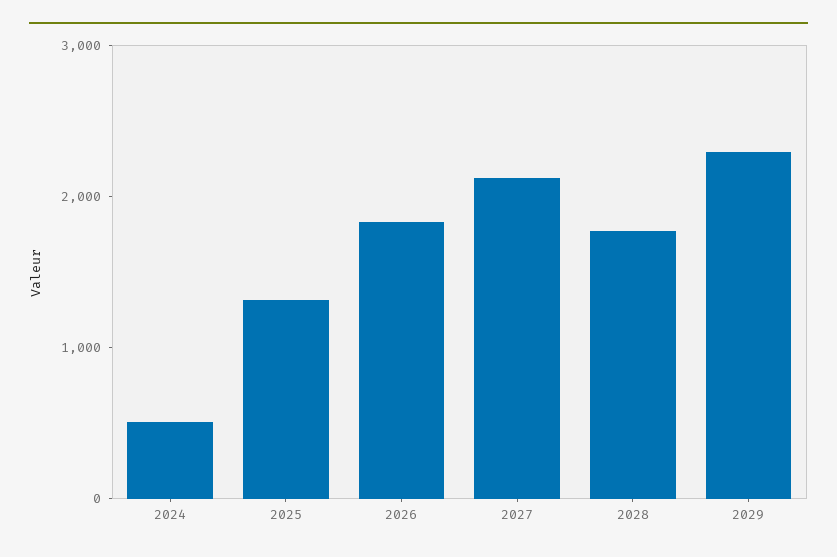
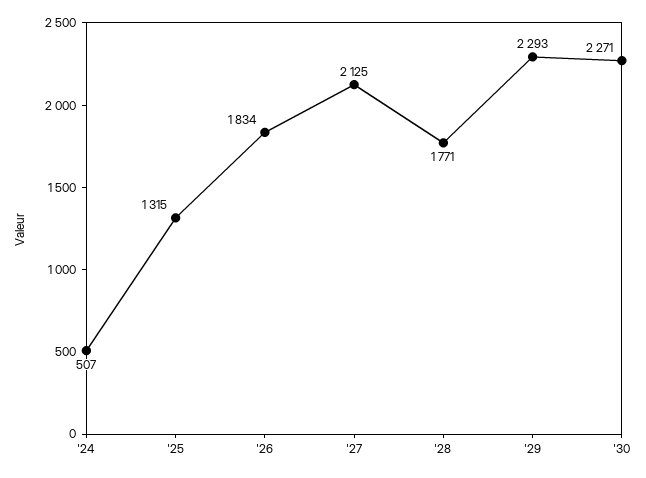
'30: none -> 2271

